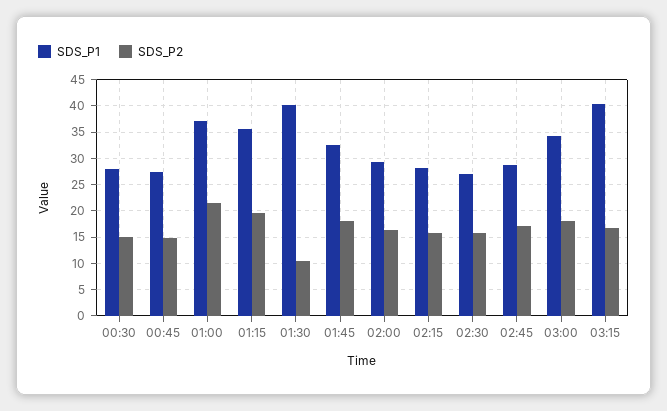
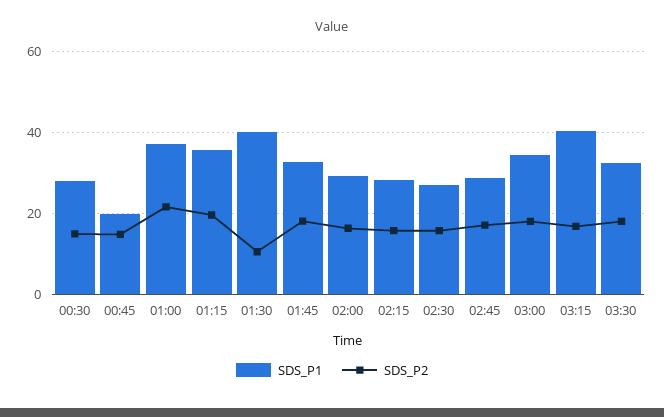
SDS_P1, 00:45: 27.5 -> 20
SDS_P1, 03:30: none -> 32
SDS_P2, 03:30: none -> 18

